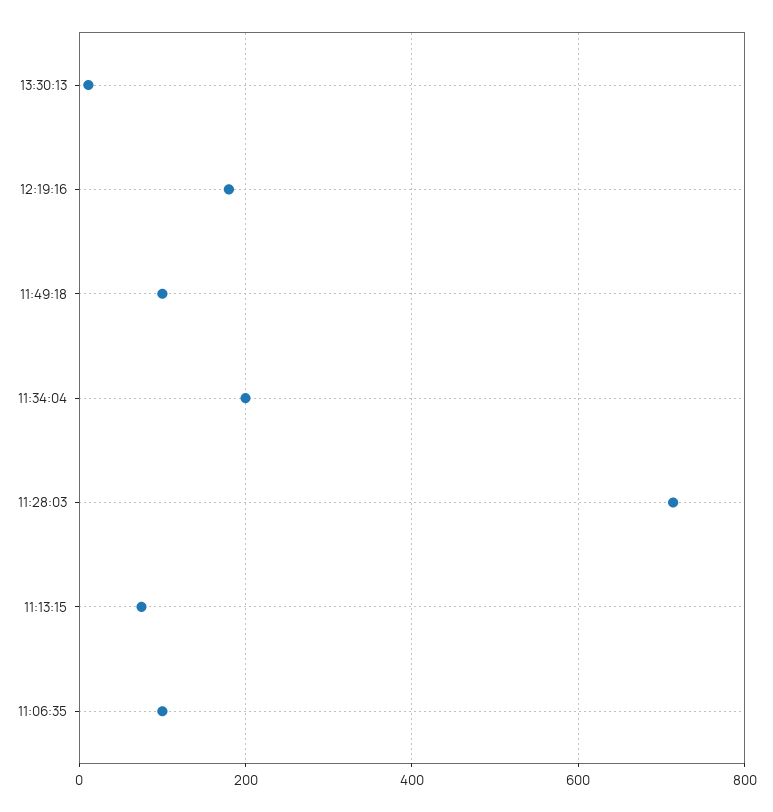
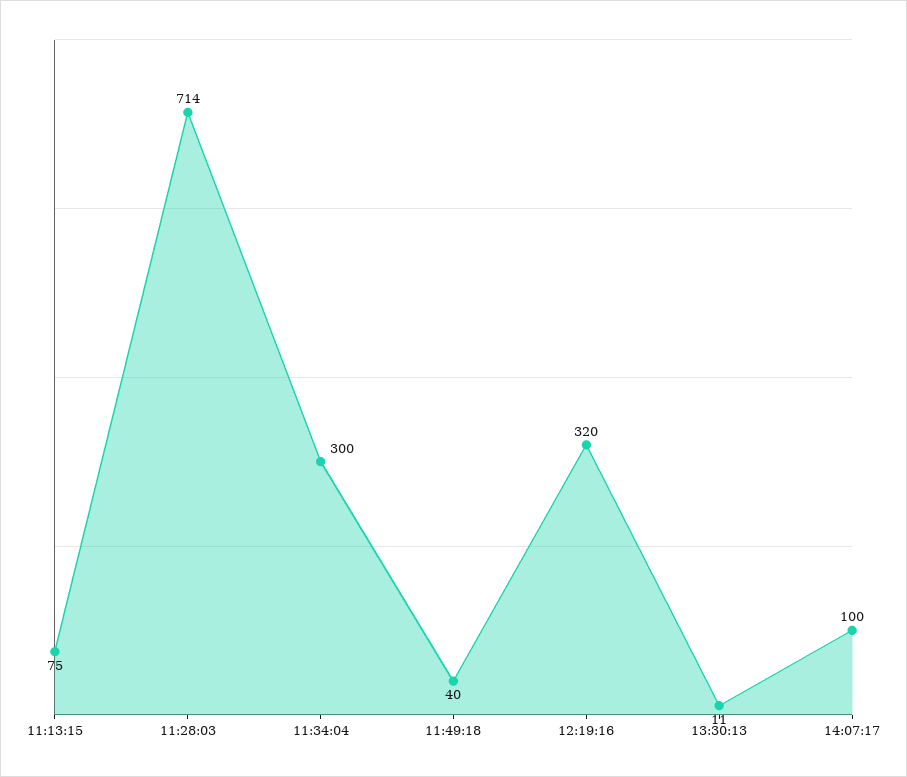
12:19:16: 180 -> 320
11:49:18: 100 -> 40
11:34:04: 200 -> 300
11:06:35: 100 -> none
14:07:17: none -> 100

